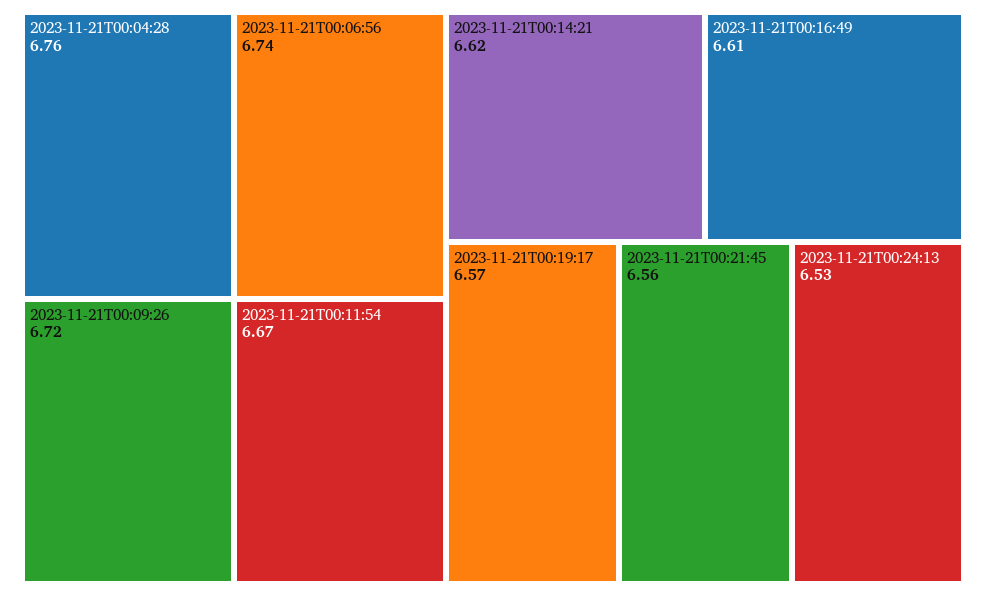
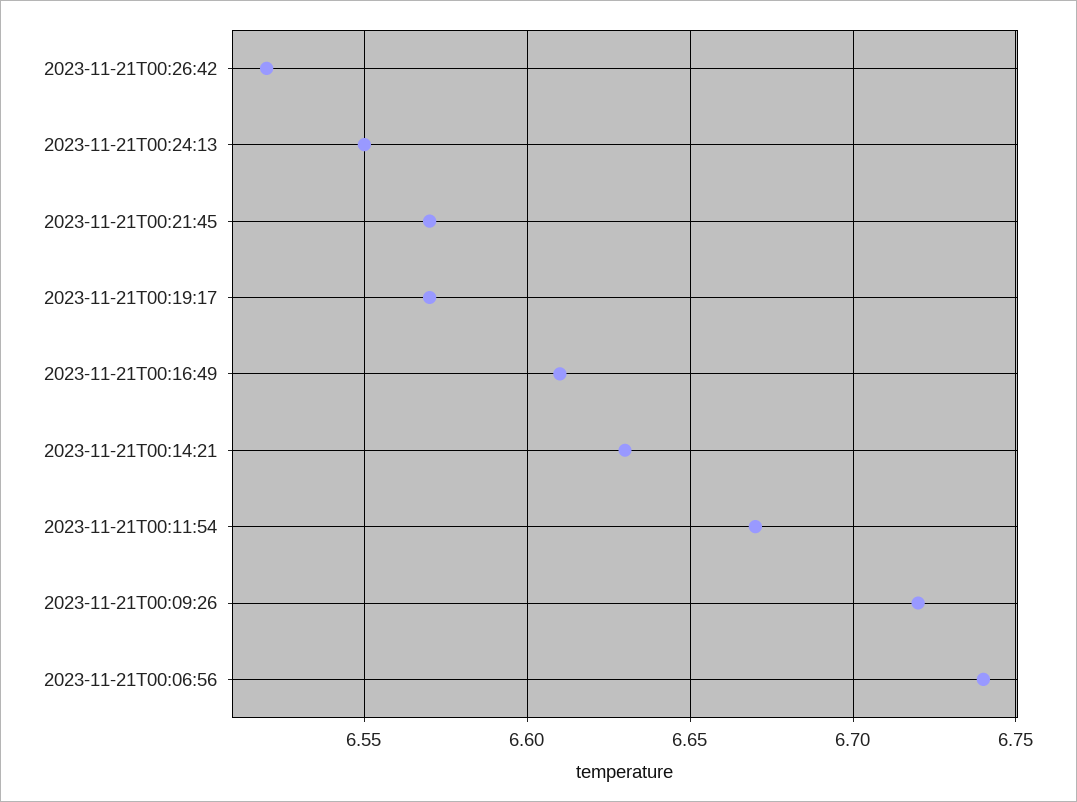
2023-11-21T00:04:28: 6.76 -> none
2023-11-21T00:14:21: 6.62 -> 6.63
2023-11-21T00:21:45: 6.56 -> 6.57
2023-11-21T00:24:13: 6.53 -> 6.55
2023-11-21T00:26:42: none -> 6.52

